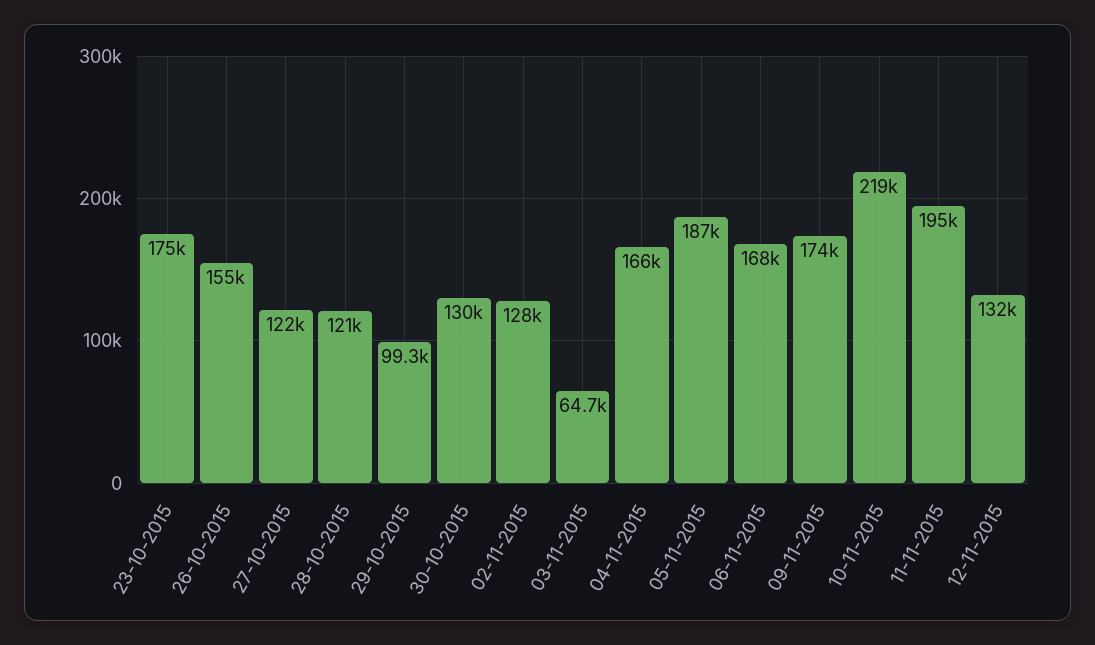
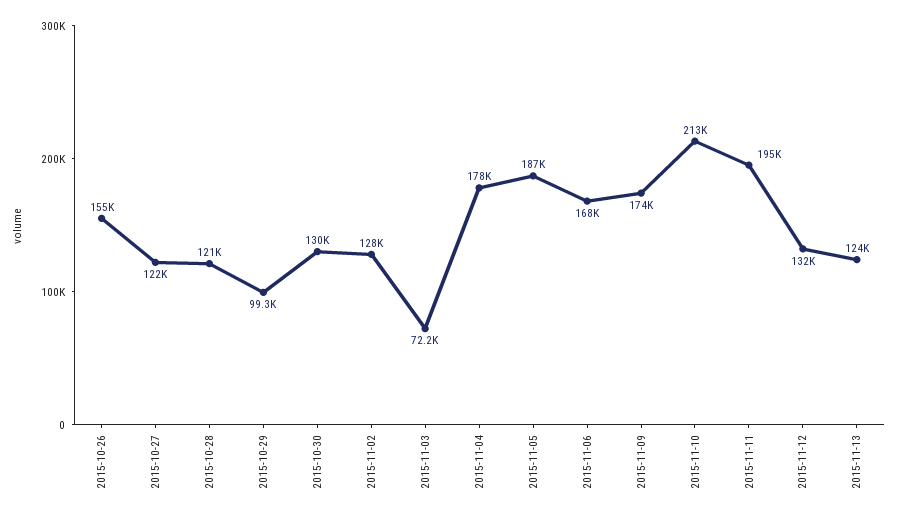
23-10-2015: 175000 -> none
03-11-2015: 64700 -> 72200
04-11-2015: 166000 -> 178000
10-11-2015: 219000 -> 213000
2015-11-13: none -> 124000

